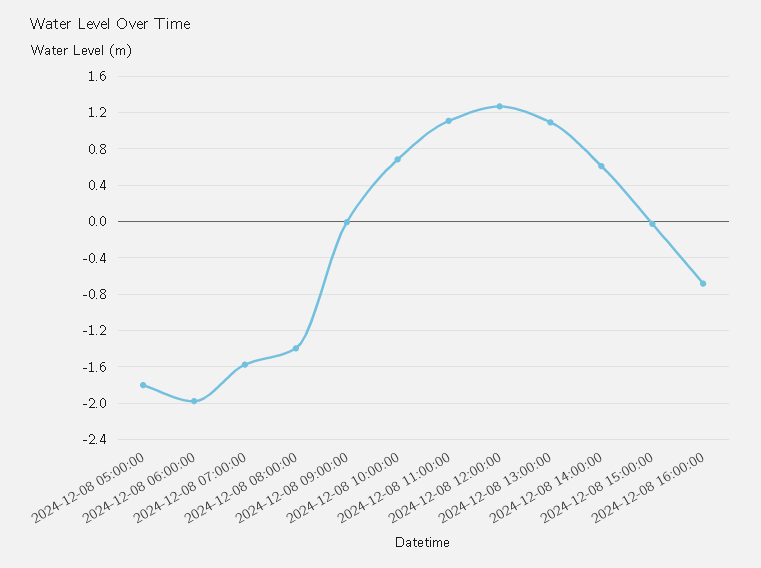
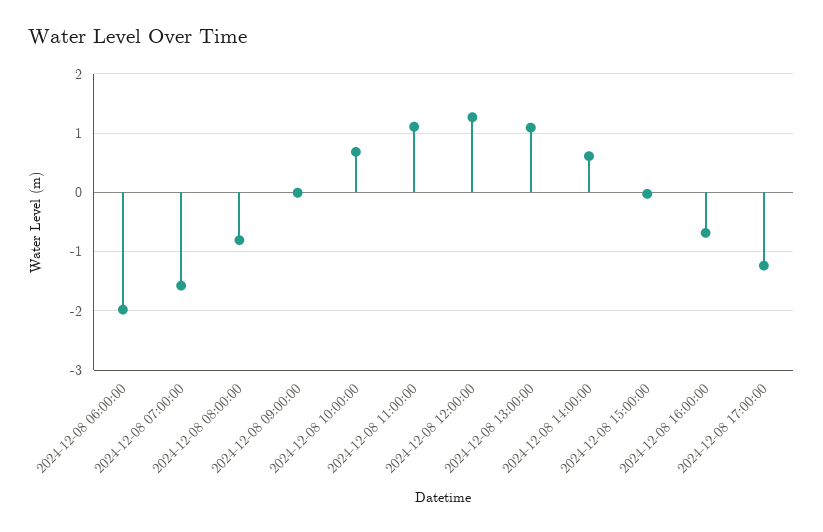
2024-12-08 05:00:00: -1.8 -> none
2024-12-08 08:00:00: -1.4 -> -0.8
2024-12-08 17:00:00: none -> -1.2

